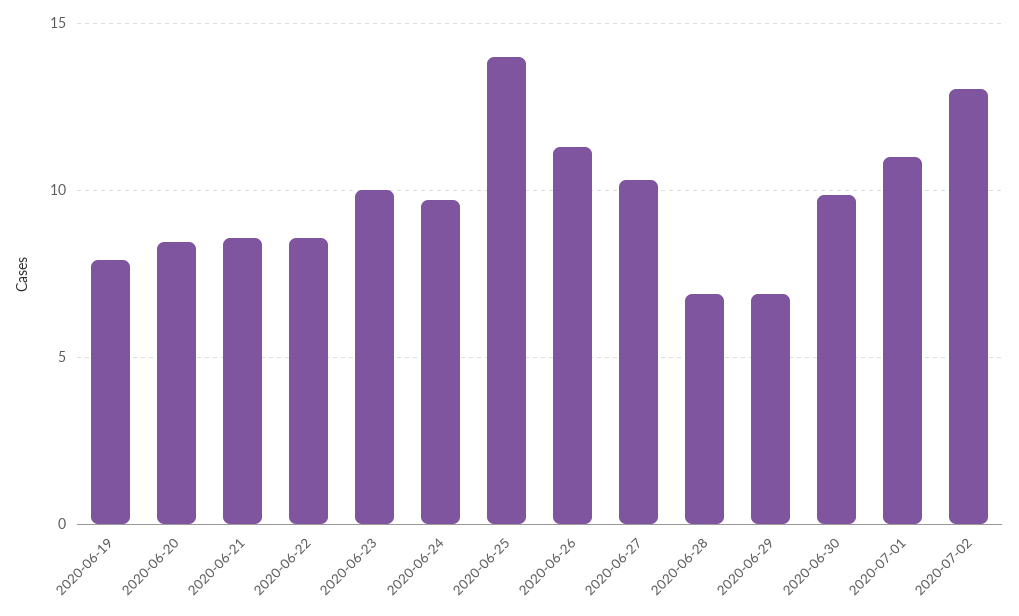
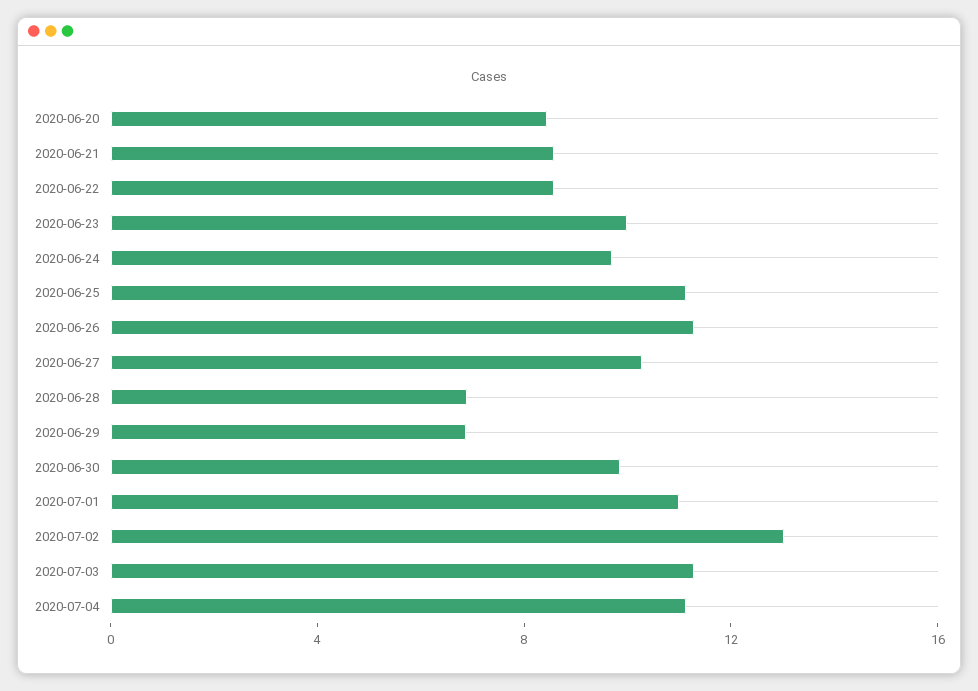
2020-06-19: 8 -> none
2020-06-25: 14 -> 11
2020-07-03: none -> 11
2020-07-04: none -> 11

